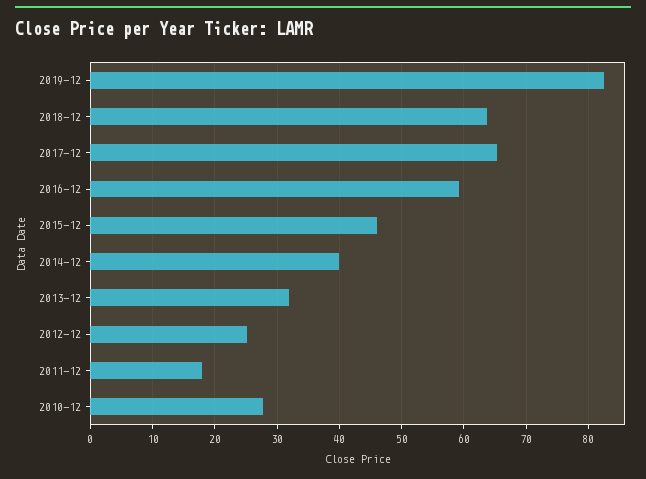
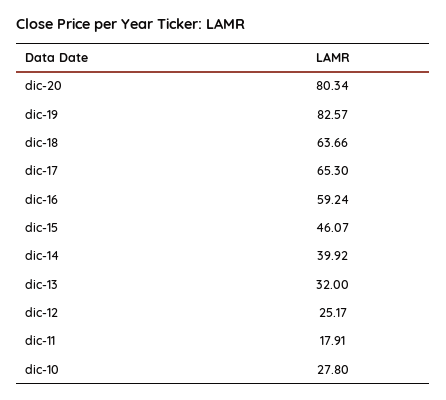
dic-20: none -> 80.34

